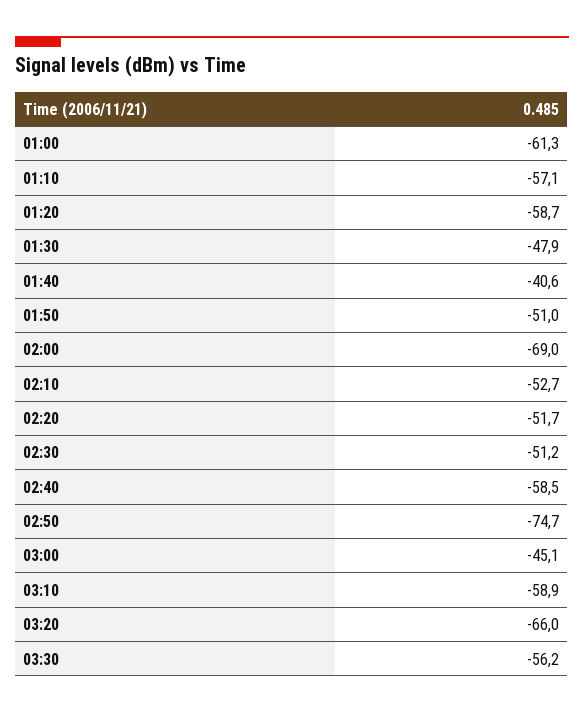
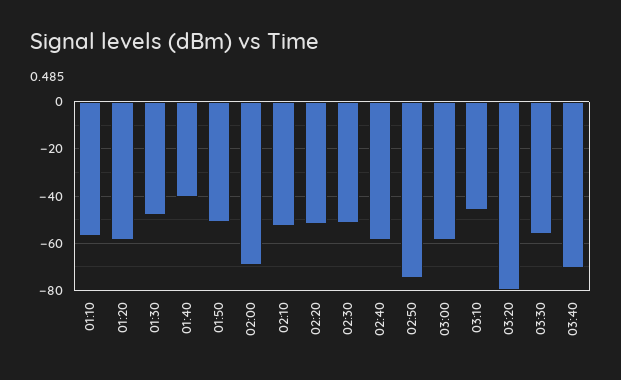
01:00: -61.3 -> none
03:00: -45.1 -> -60
03:10: -58.9 -> -45
03:20: -66 -> -80
03:40: none -> -70

